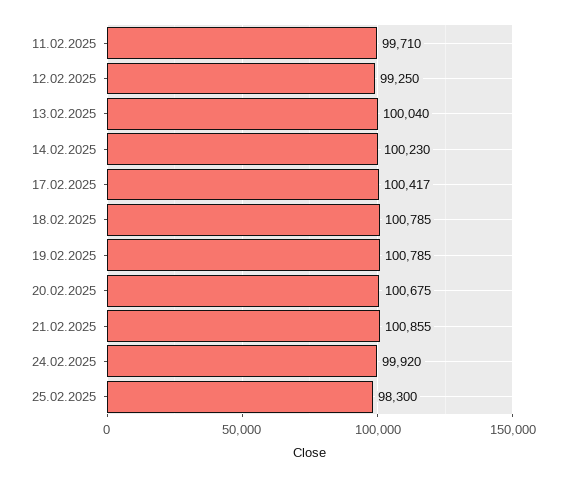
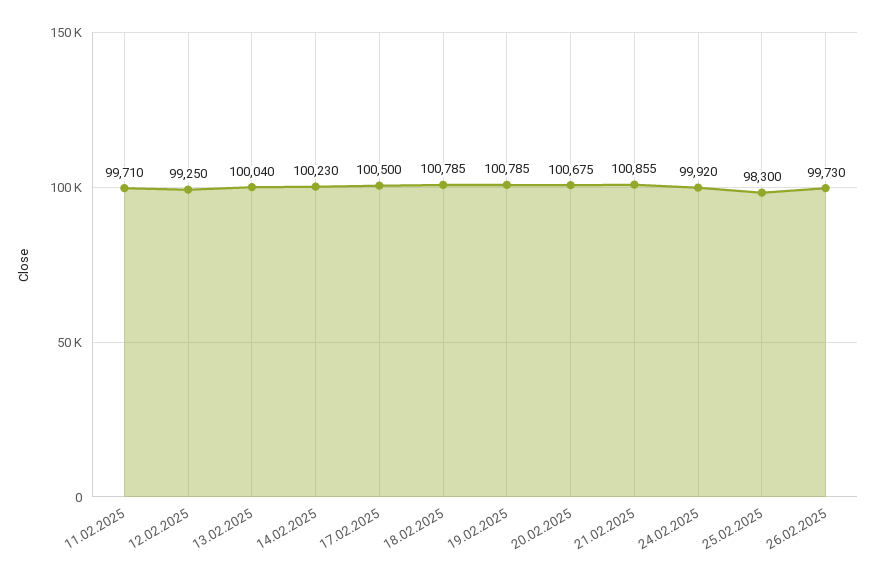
17.02.2025: 100417 -> 100500
26.02.2025: none -> 99730

